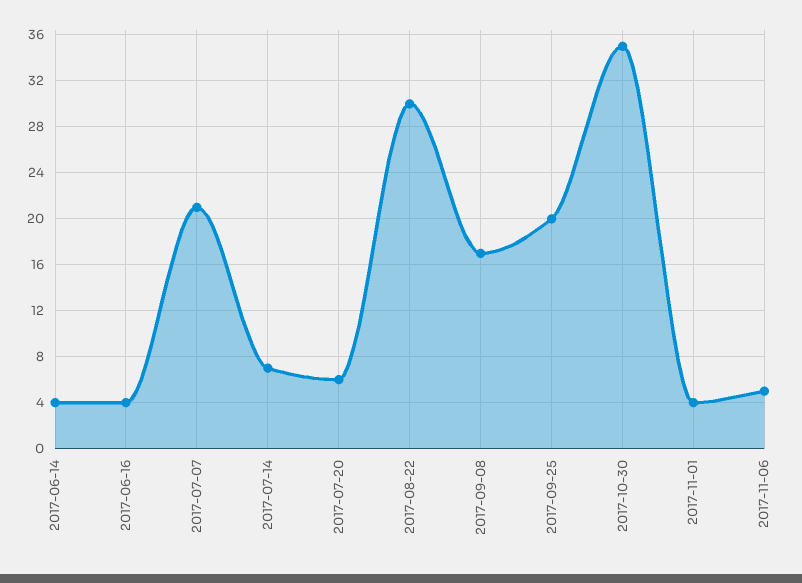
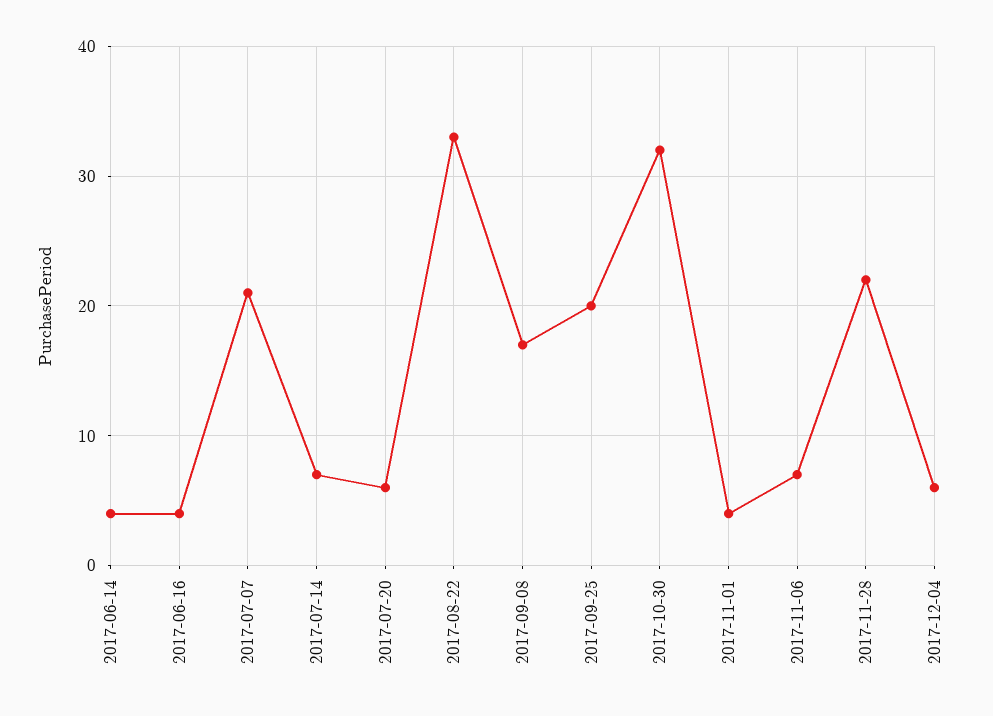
2017-08-22: 30 -> 33
2017-10-30: 35 -> 32
2017-11-06: 5 -> 7
2017-11-28: none -> 22
2017-12-04: none -> 6

